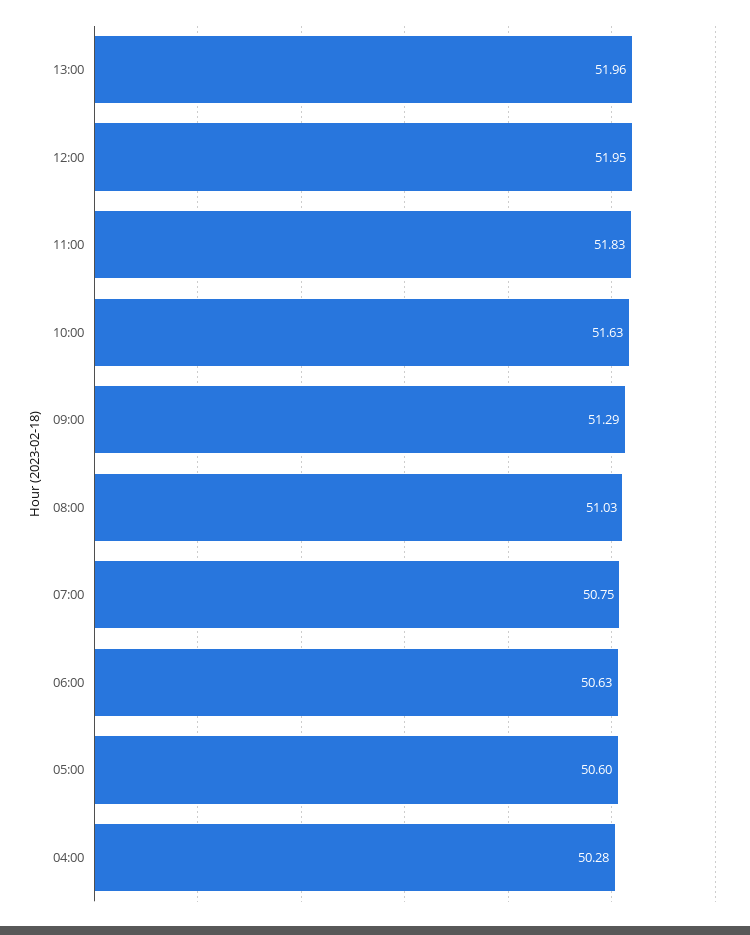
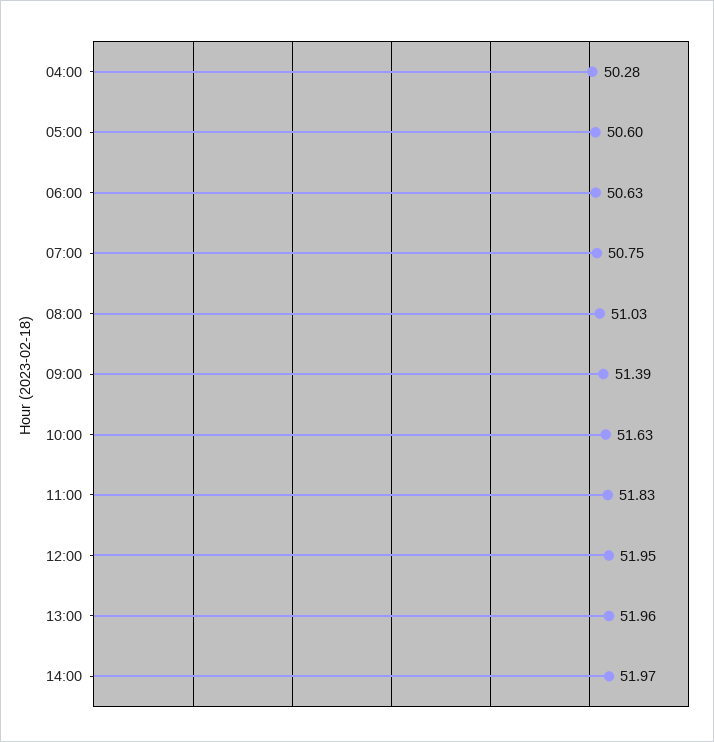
09:00: 51.29 -> 51.39
14:00: none -> 51.97

